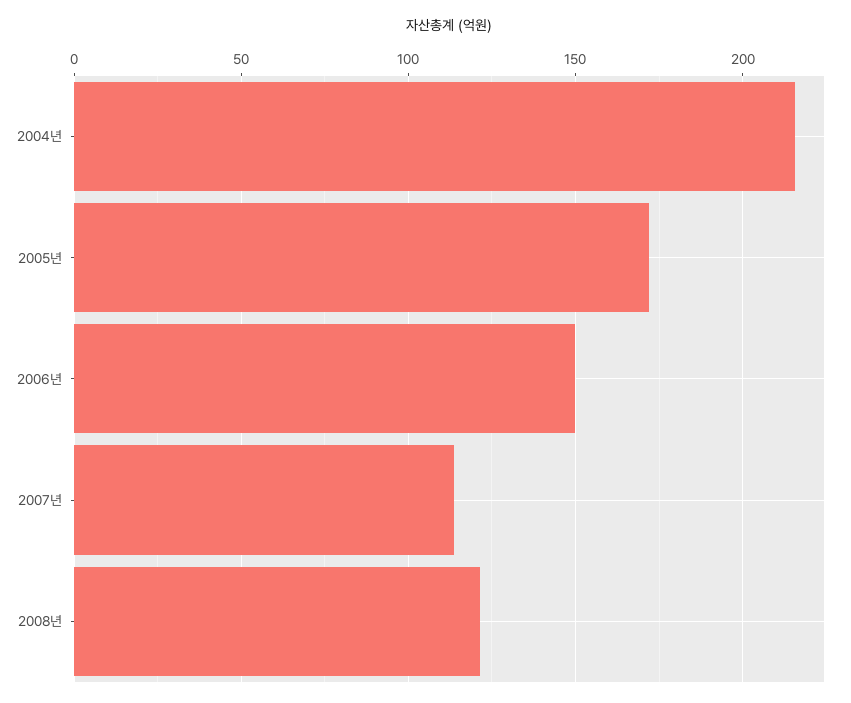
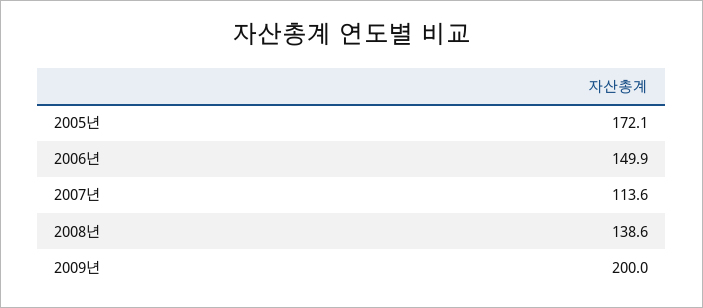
2004년: 215 -> none
2008년: 120 -> 138.6
2009년: none -> 200

